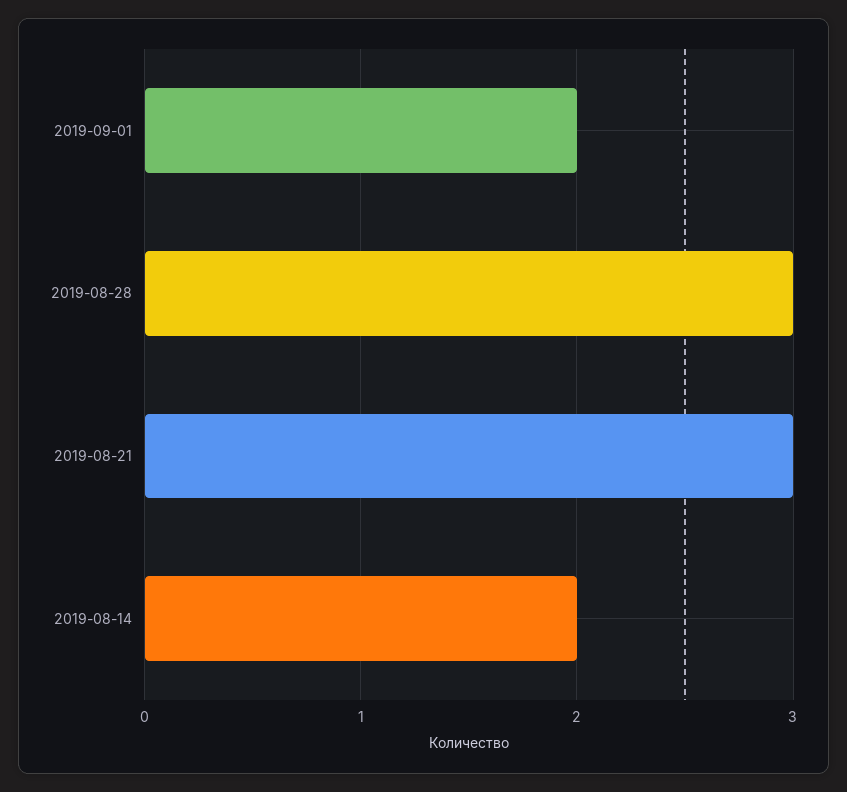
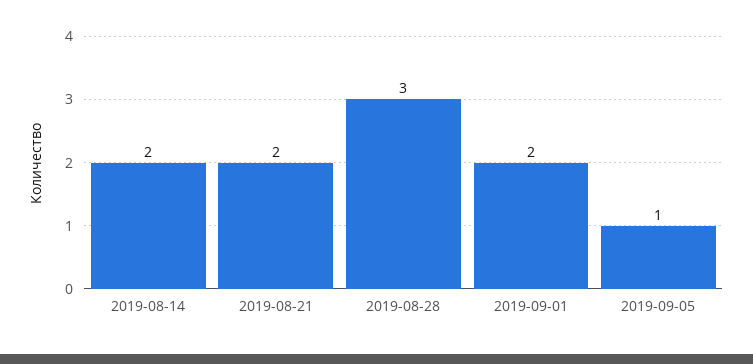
2019-08-21: 3 -> 2
2019-09-05: none -> 1

